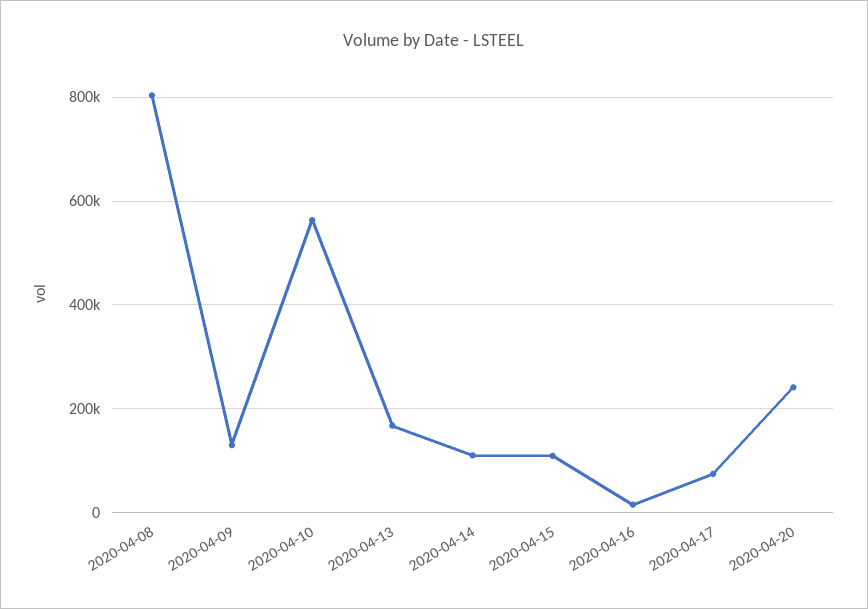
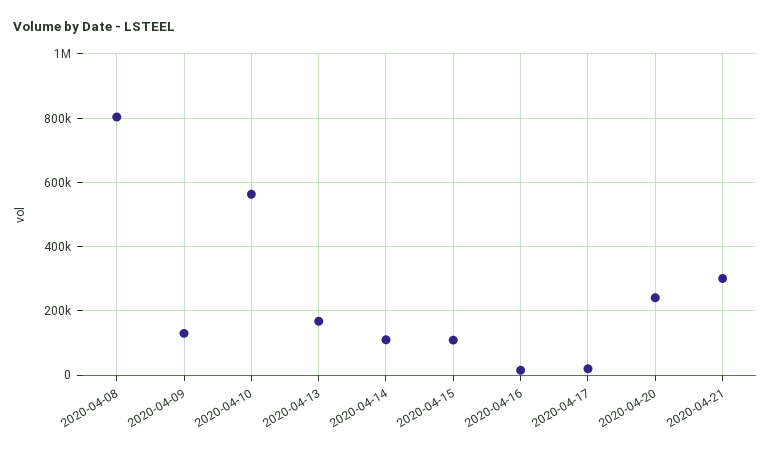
2020-04-17: 80000 -> 20000
2020-04-21: none -> 300000

